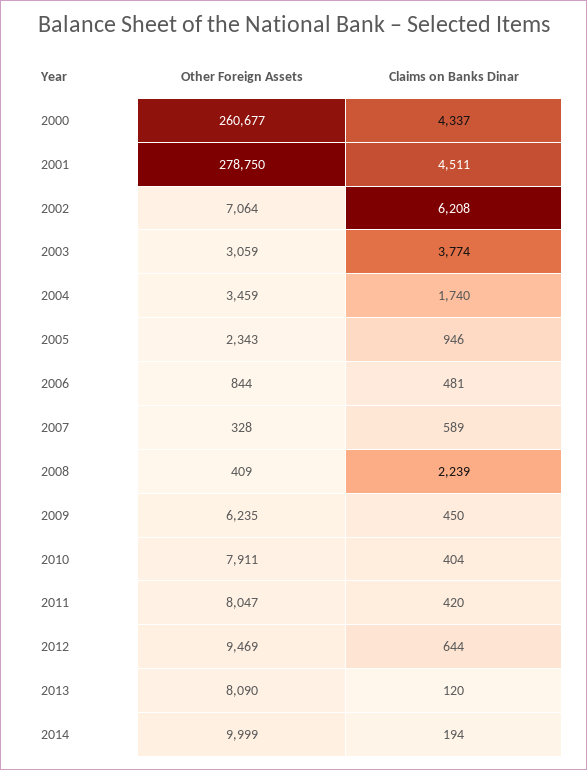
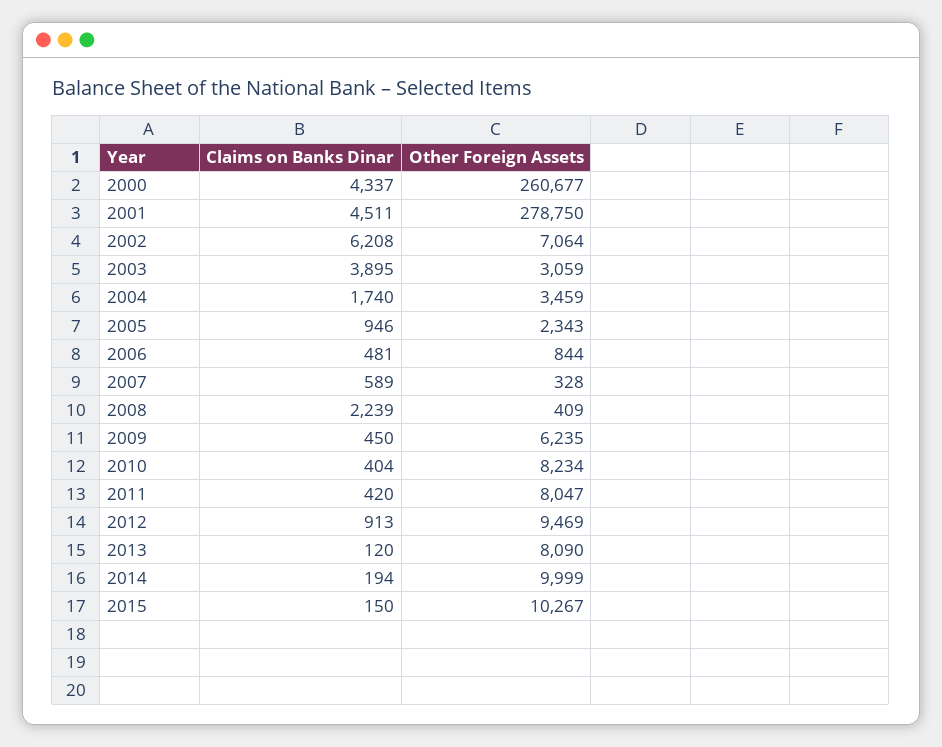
Claims on Banks Dinar, 2003: 3774 -> 3895
Other Foreign Assets, 2010: 7911 -> 8234
Claims on Banks Dinar, 2012: 644 -> 913
Claims on Banks Dinar, 2015: none -> 150
Other Foreign Assets, 2015: none -> 10267

